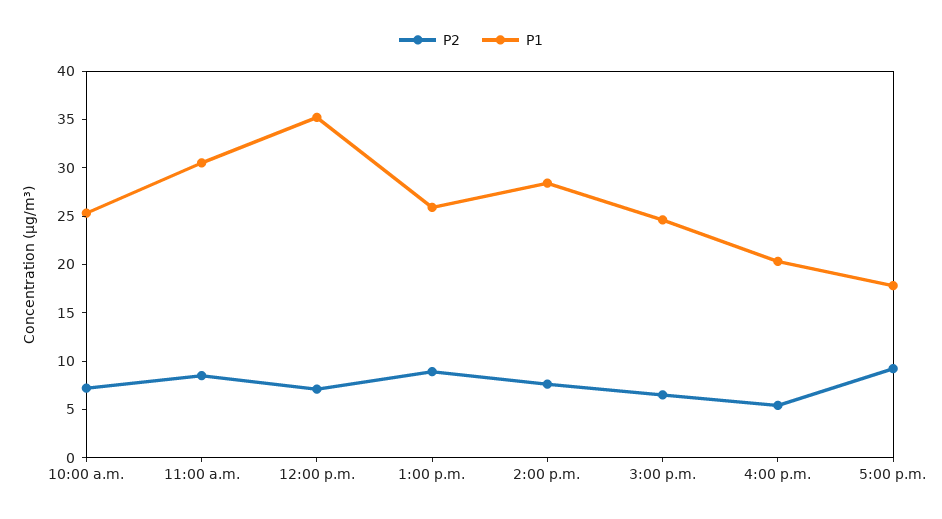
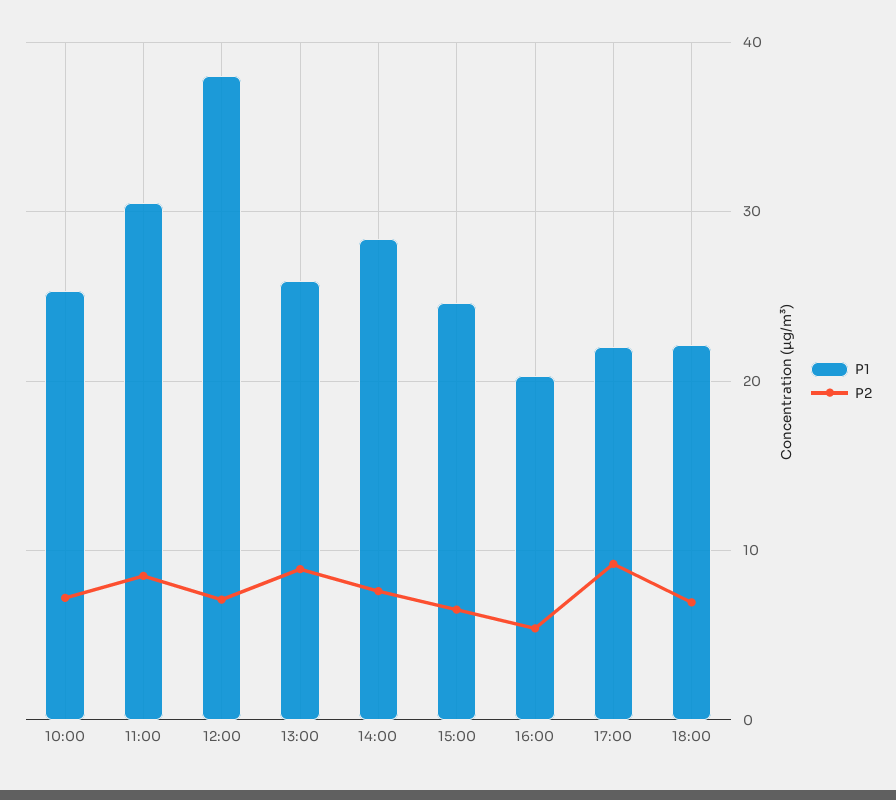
P1, 12:00 p.m.: 35 -> 38
P1, 5:00 p.m.: 18 -> 22
P1, 18:00: none -> 22
P2, 18:00: none -> 7

